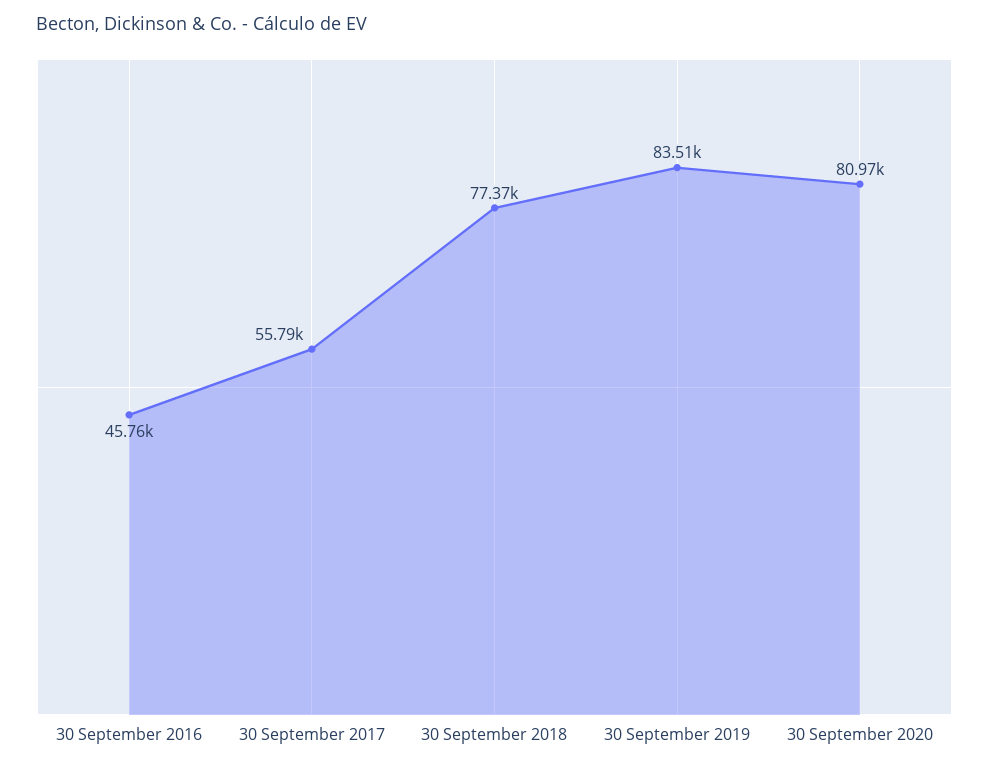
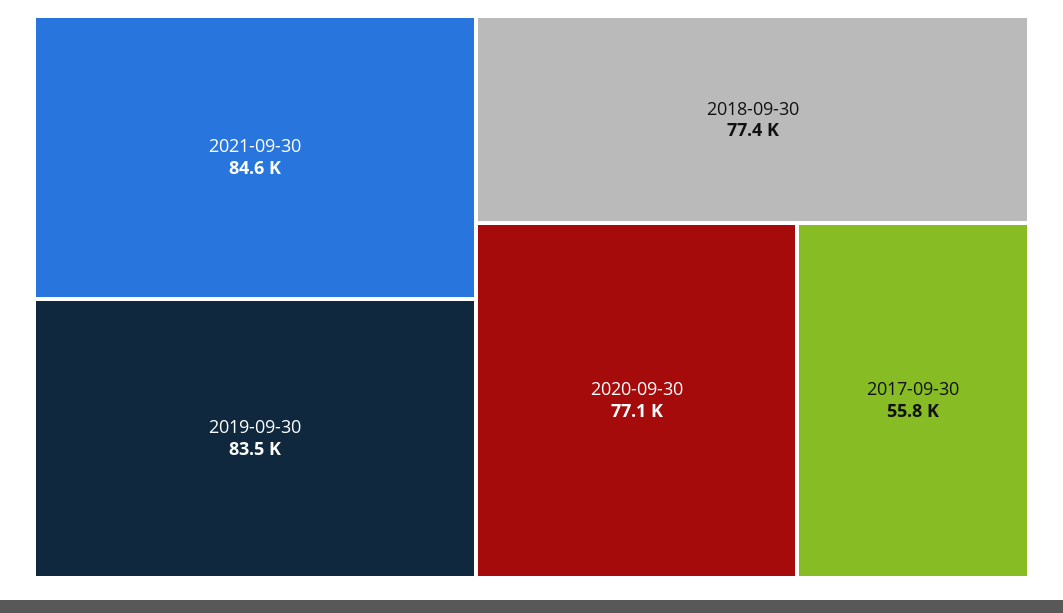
30 September 2016: 45760 -> none
30 September 2020: 80970 -> 77100
2021-09-30: none -> 84600

